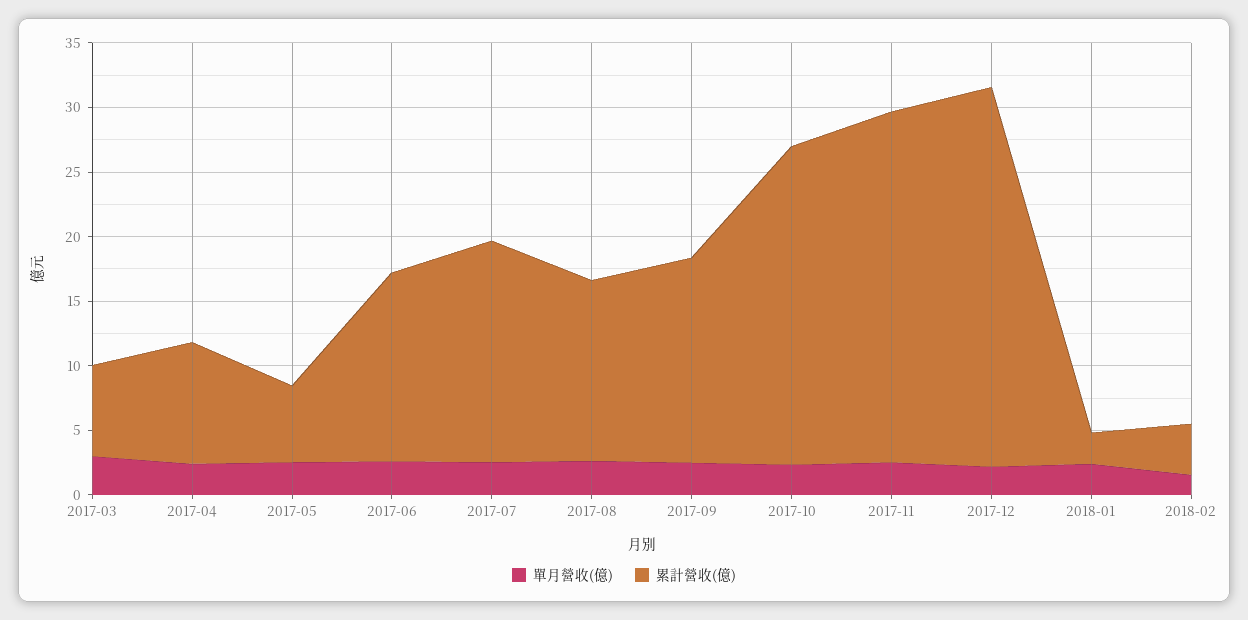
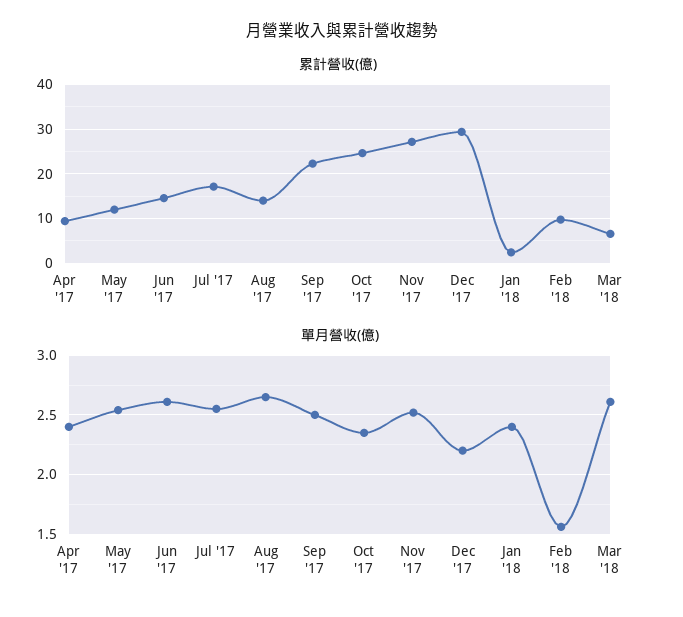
單月營收(億), 2017-03: 3 -> none
累計營收(億), 2017-03: 7 -> none
累計營收(億), 2017-05: 6 -> 12
累計營收(億), 2017-09: 16 -> 22
累計營收(億), 2018-02: 4 -> 10
累計營收(億), Mar '18: none -> 6
單月營收(億), Mar '18: none -> 2.6

